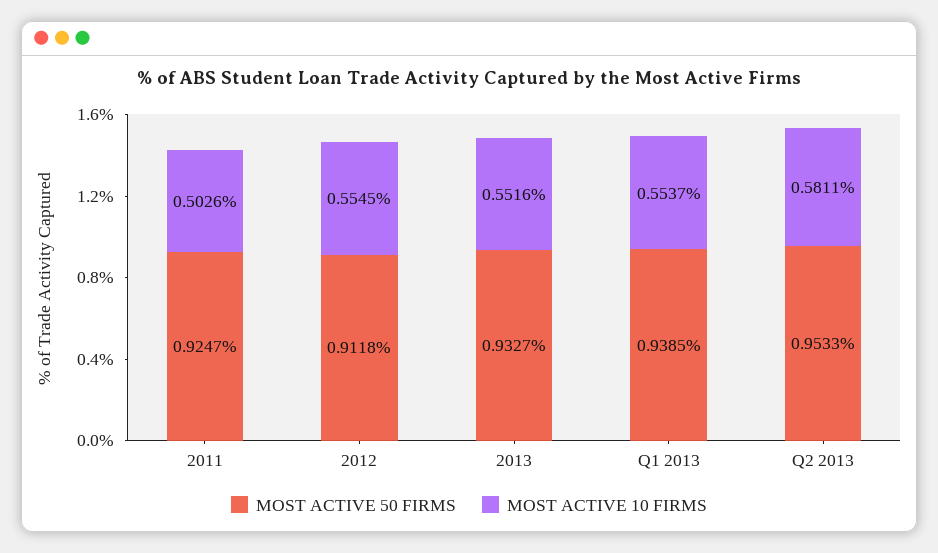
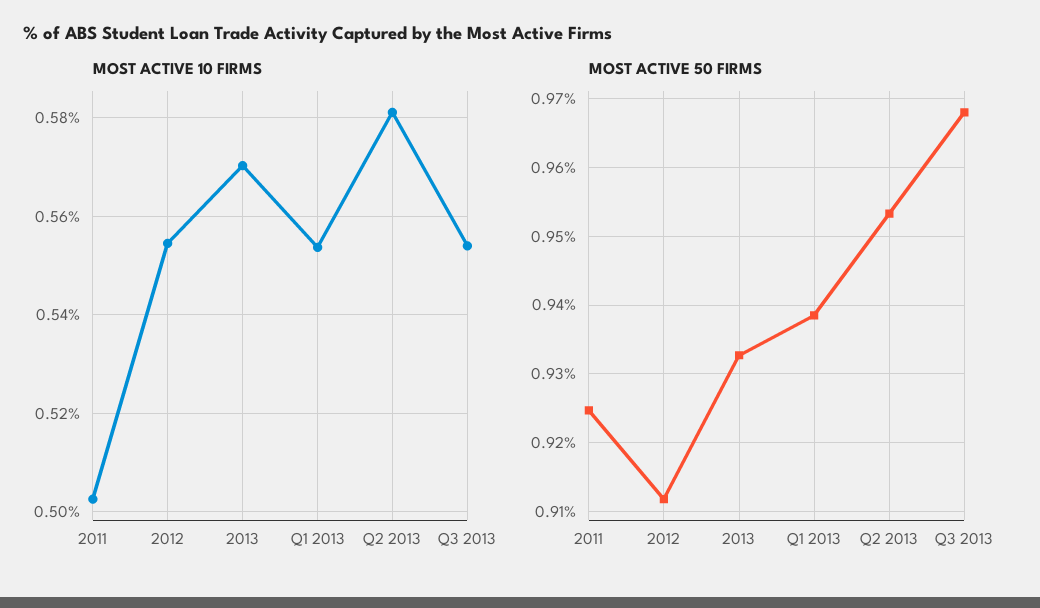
MOST ACTIVE 10 FIRMS, 2013: 0.5516 -> 0.57
MOST ACTIVE 10 FIRMS, Q3 2013: none -> 0.554
MOST ACTIVE 50 FIRMS, Q3 2013: none -> 0.968

